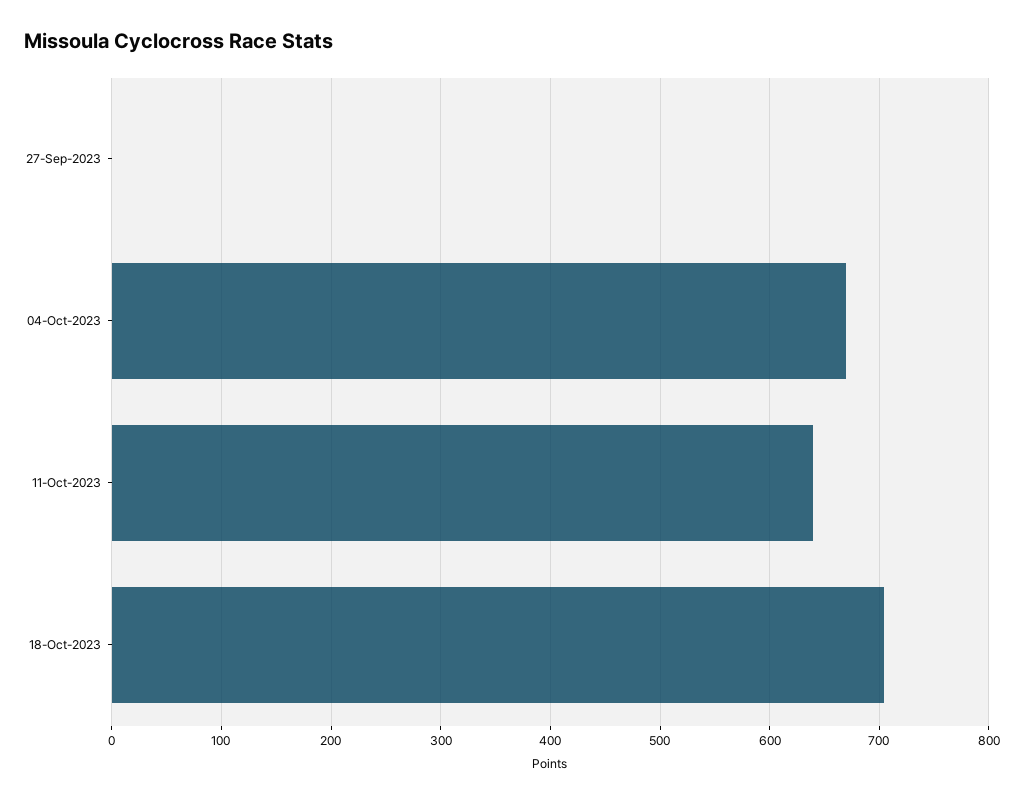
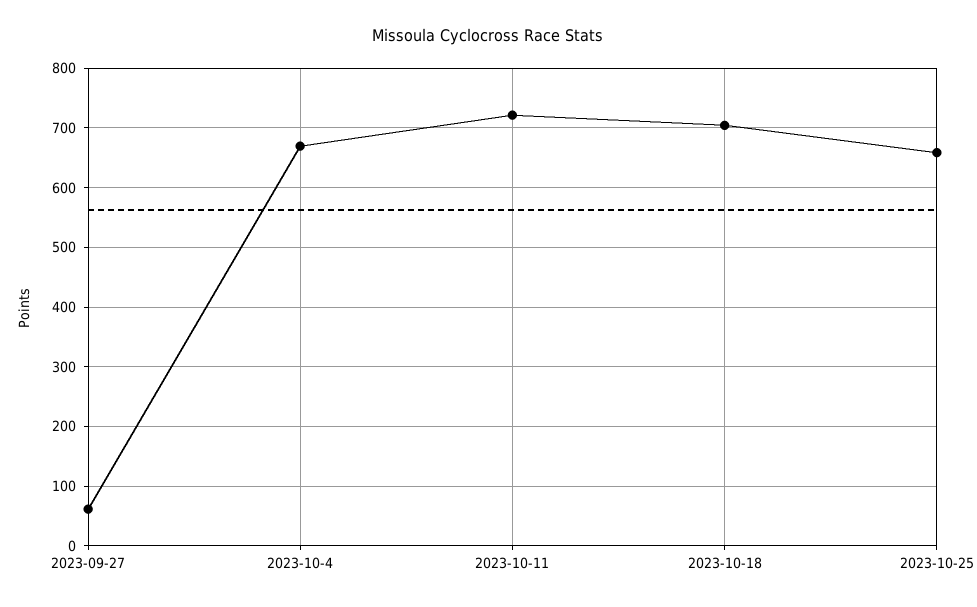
27-Sep-2023: 0 -> 60
11-Oct-2023: 640 -> 720
2023-10-25: none -> 660

